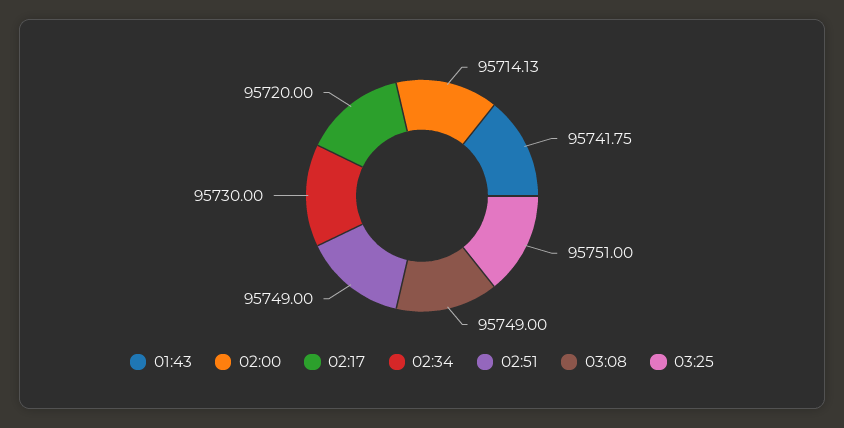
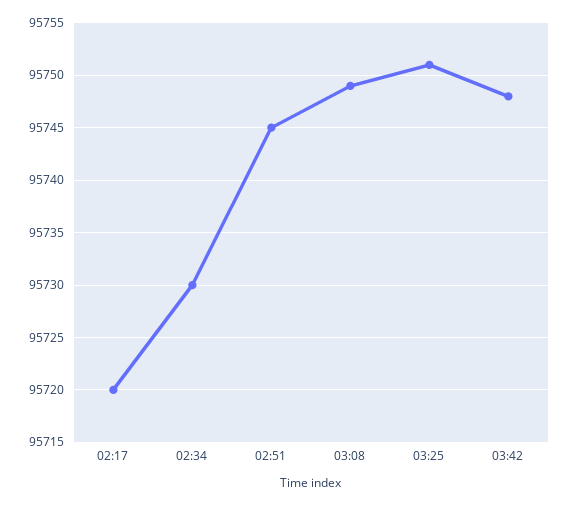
01:43: 95741.75 -> none
02:00: 95714.13 -> none
02:51: 95749 -> 95745
03:42: none -> 95748

